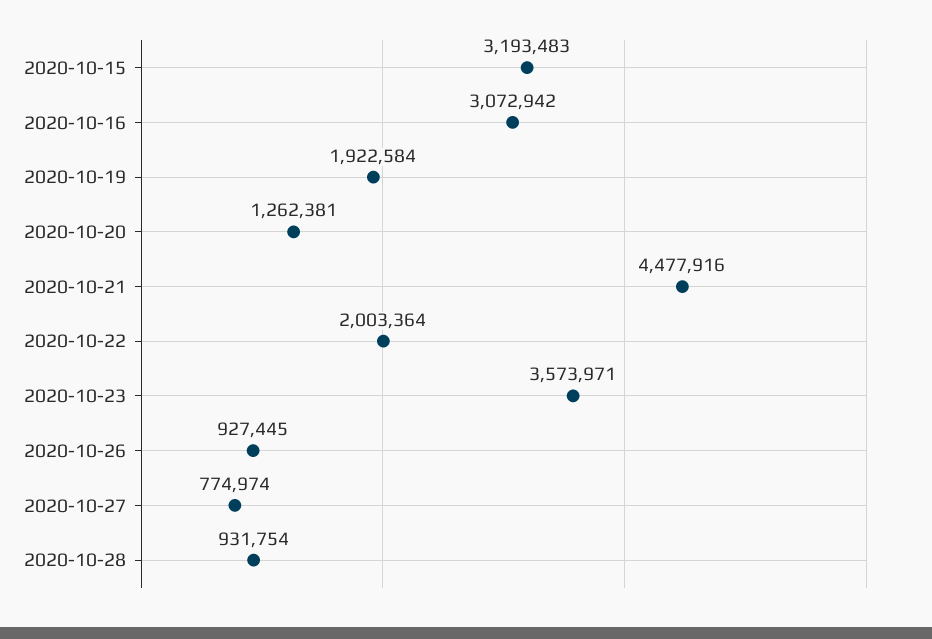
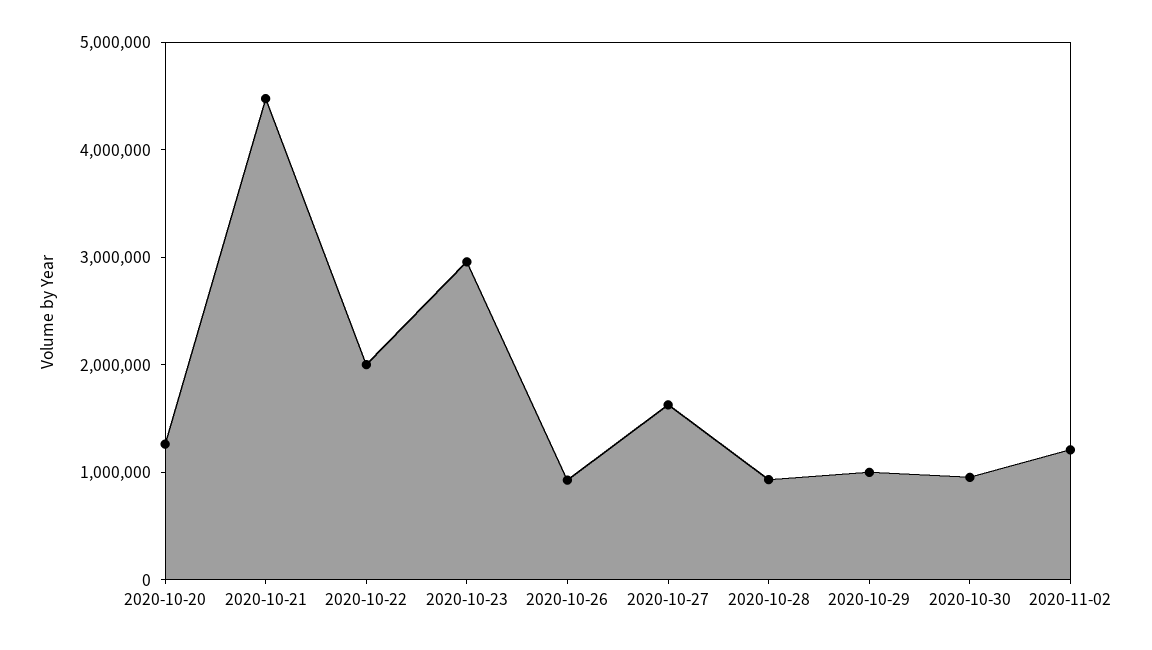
2020-10-15: 3193483 -> none
2020-10-16: 3072942 -> none
2020-10-19: 1922584 -> none
2020-10-23: 3573971 -> 3000000
2020-10-27: 774974 -> 1600000
2020-10-29: none -> 1000000
2020-10-30: none -> 1000000
2020-11-02: none -> 1200000

